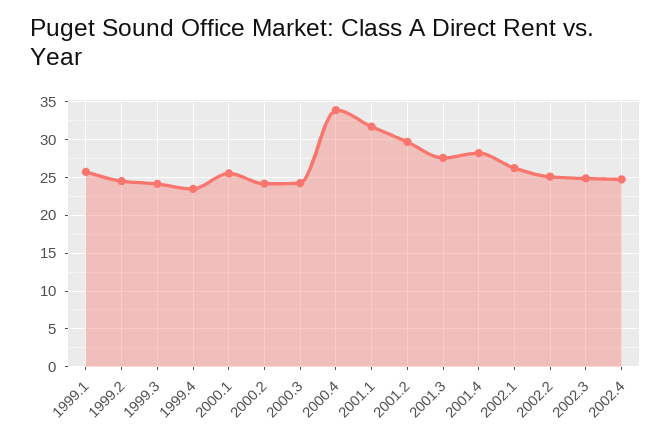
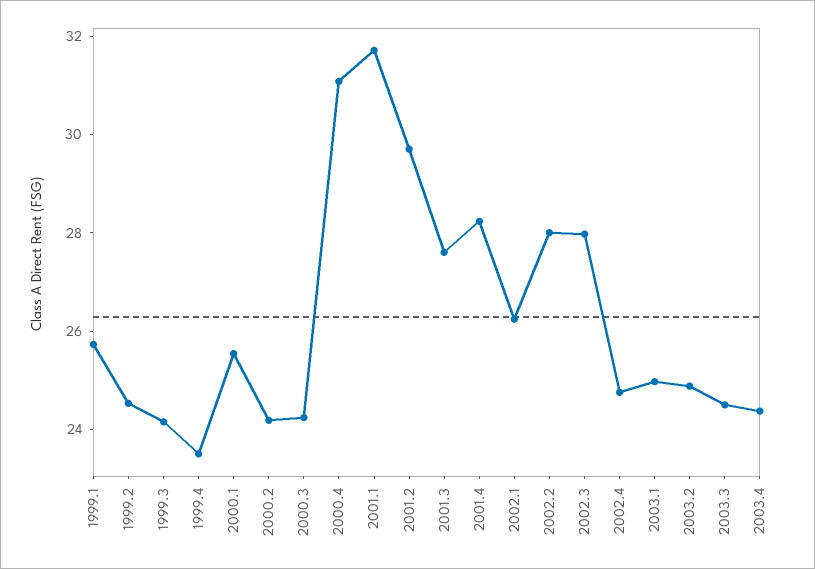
2000.4: 34 -> 31
2002.2: 25 -> 28
2002.3: 25 -> 28
2003.1: none -> 25
2003.2: none -> 25
2003.3: none -> 24.5
2003.4: none -> 24.5

